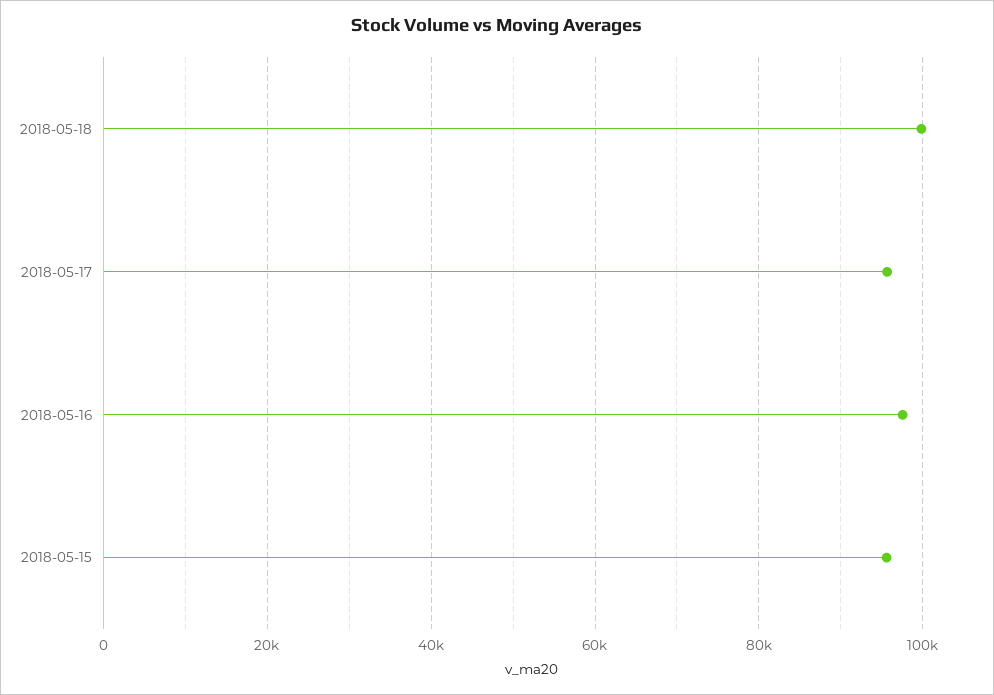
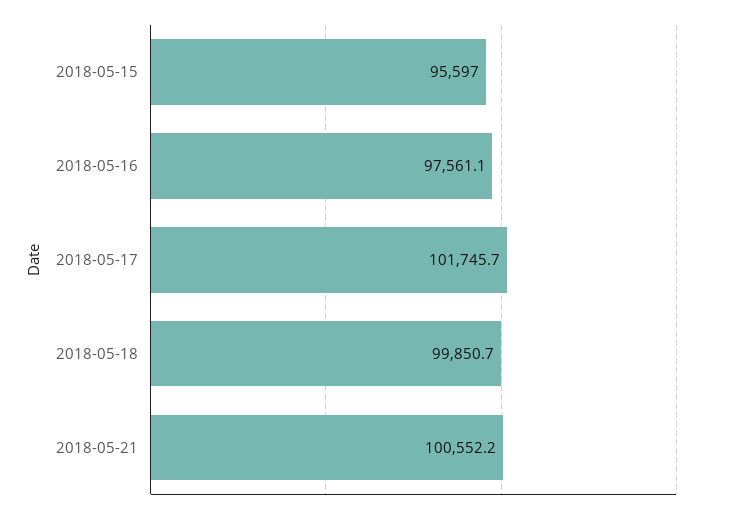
2018-05-17: 96000 -> 101745.7
2018-05-21: none -> 100552.2

